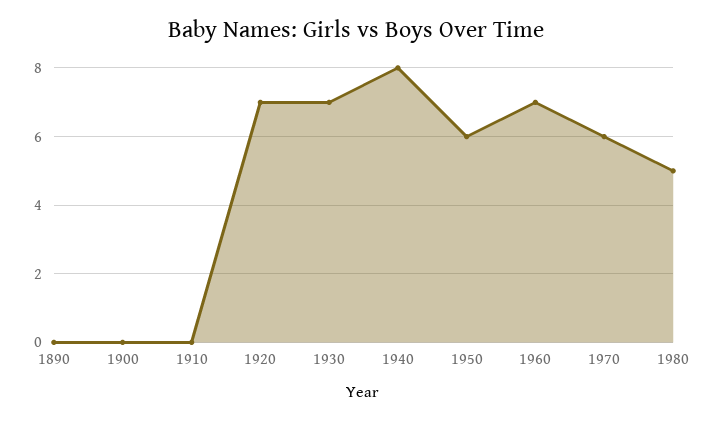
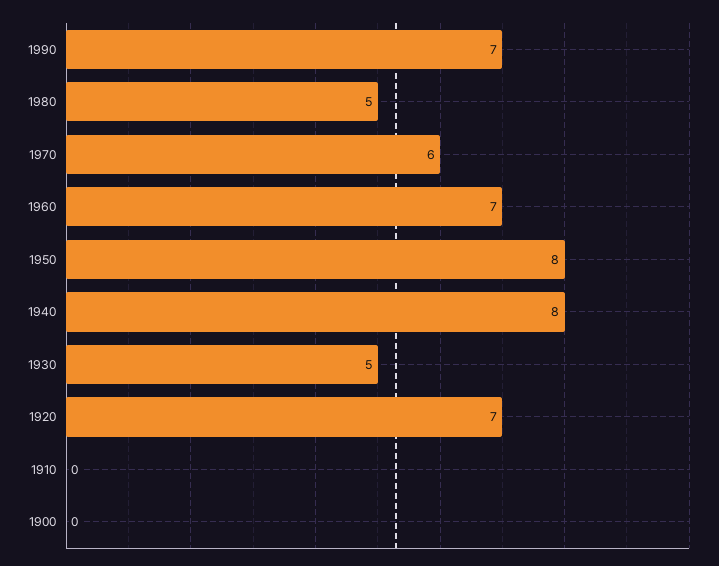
1890: 0 -> none
1930: 7 -> 5
1950: 6 -> 8
1990: none -> 7

